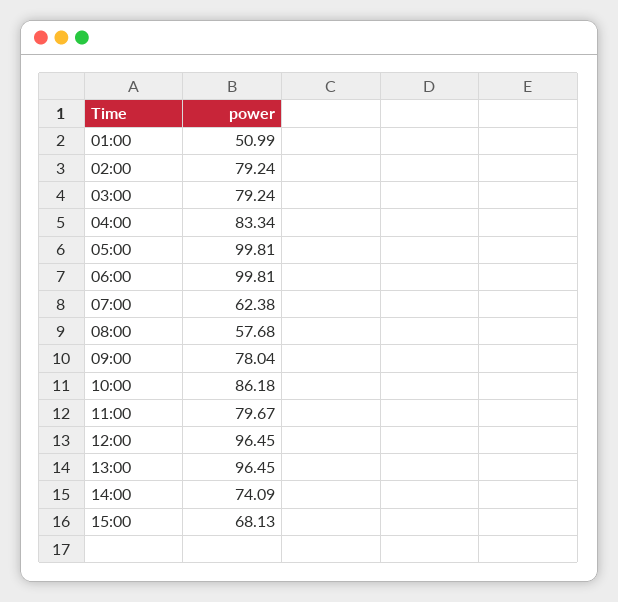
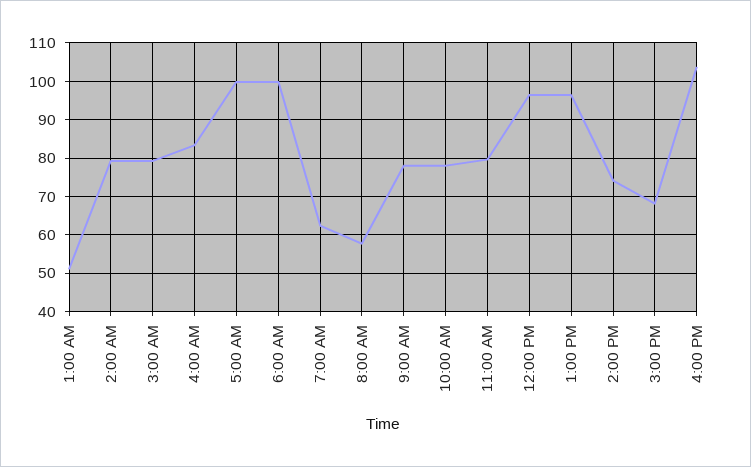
10:00: 86.18 -> 78
4:00 PM: none -> 104

